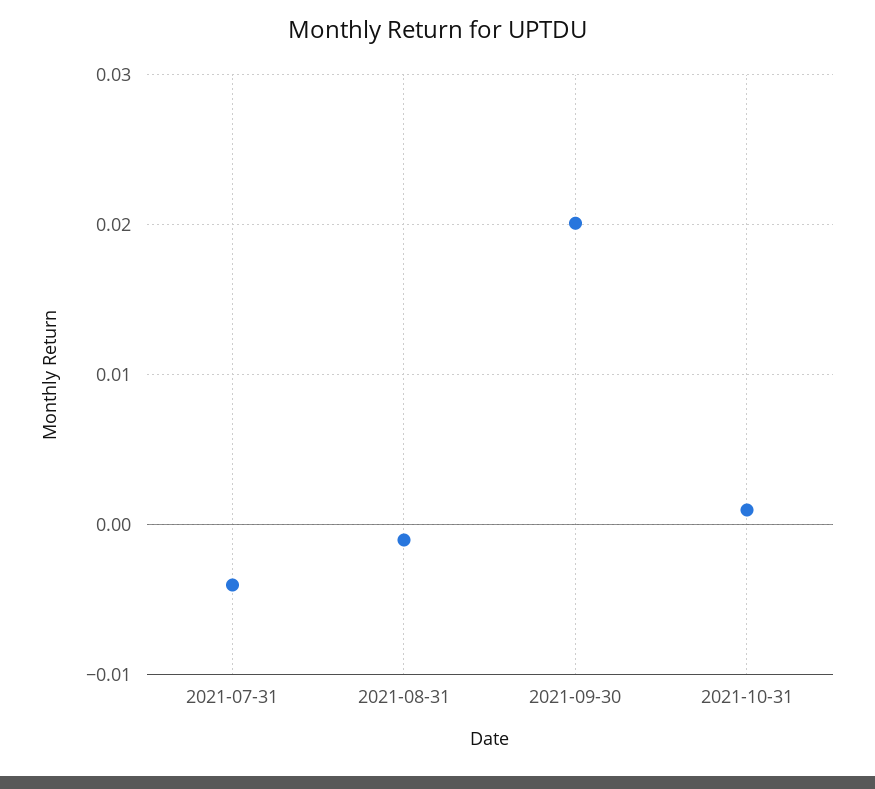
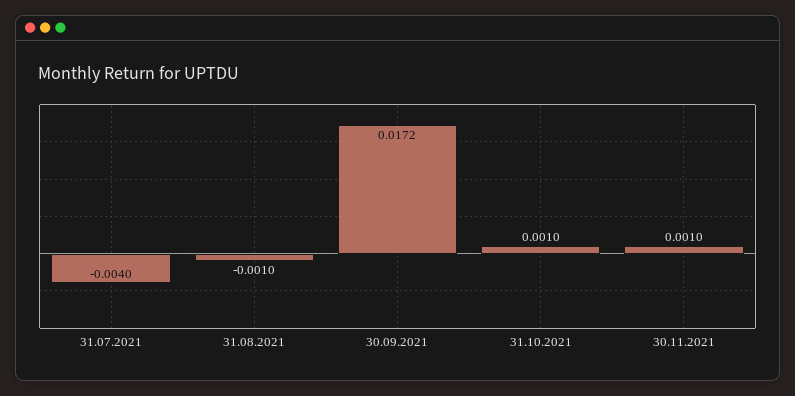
2021-09-30: 0.02 -> 0.0172
30.11.2021: none -> 0.001

